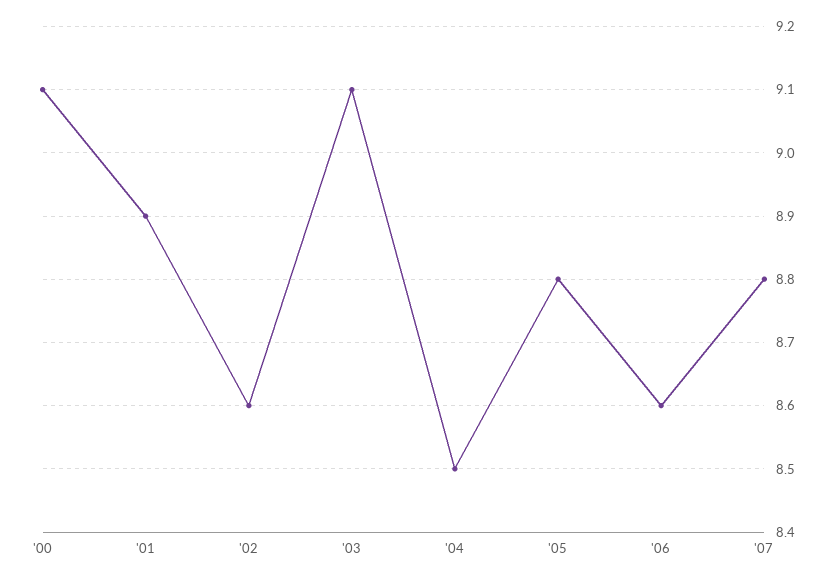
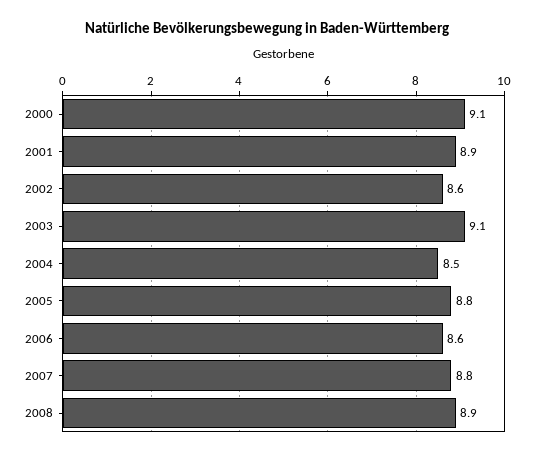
2008: none -> 8.9

